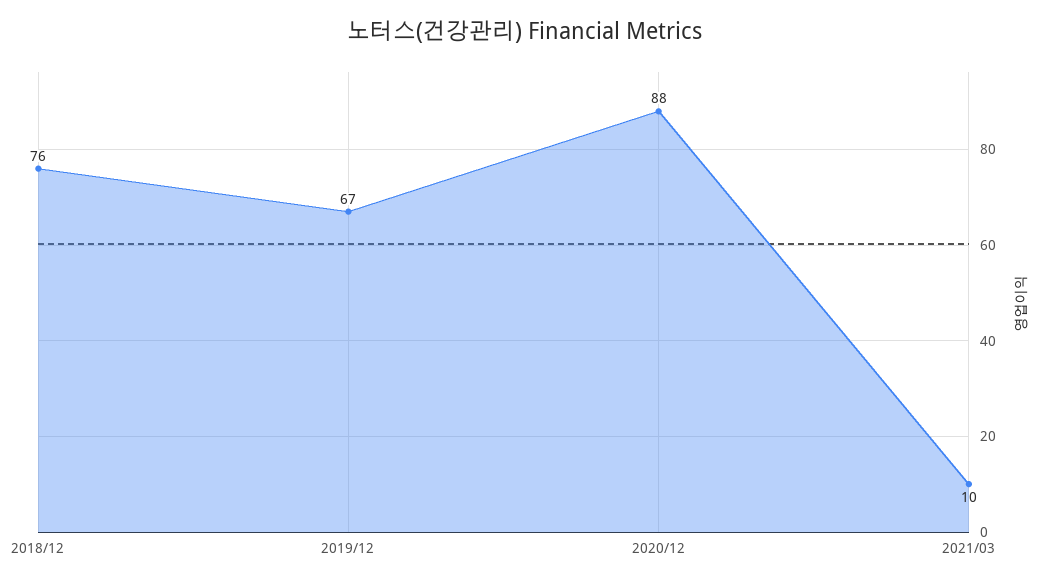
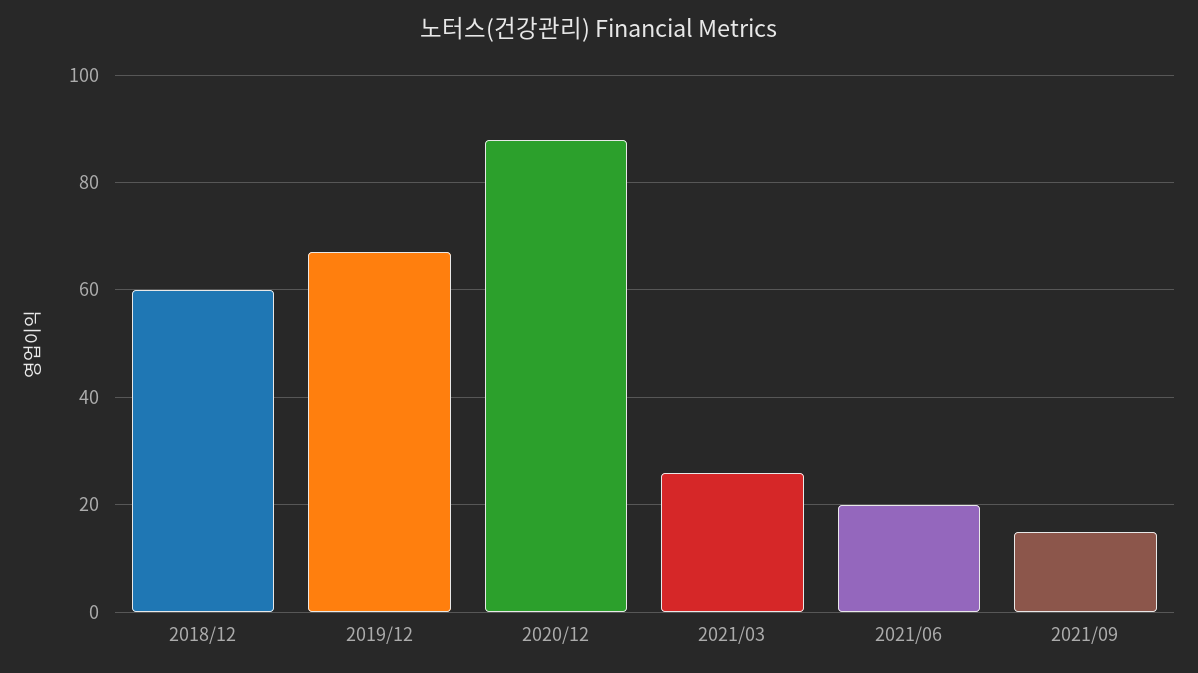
2018/12: 76 -> 60
2021/03: 10 -> 25
2021/06: none -> 20
2021/09: none -> 15

